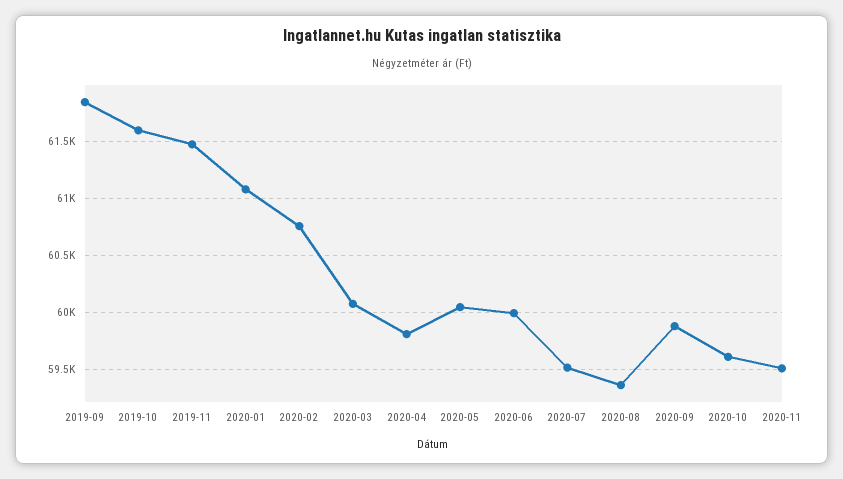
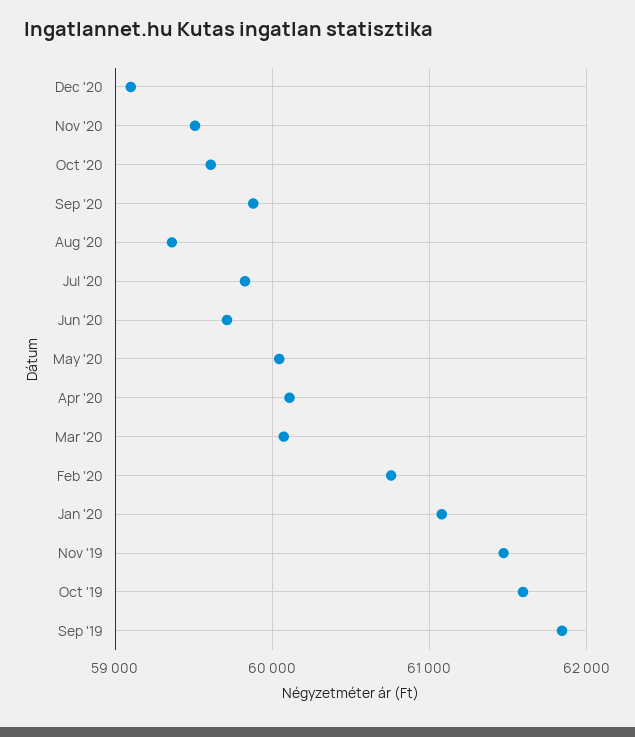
2020-04: 59800 -> 60100
2020-06: 60000 -> 59700
2020-07: 59500 -> 59800
Dec '20: none -> 59100

